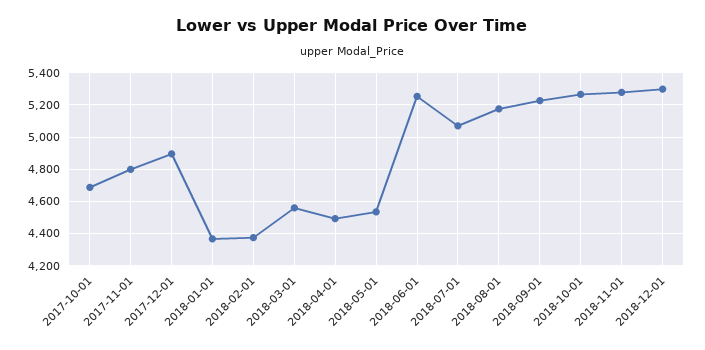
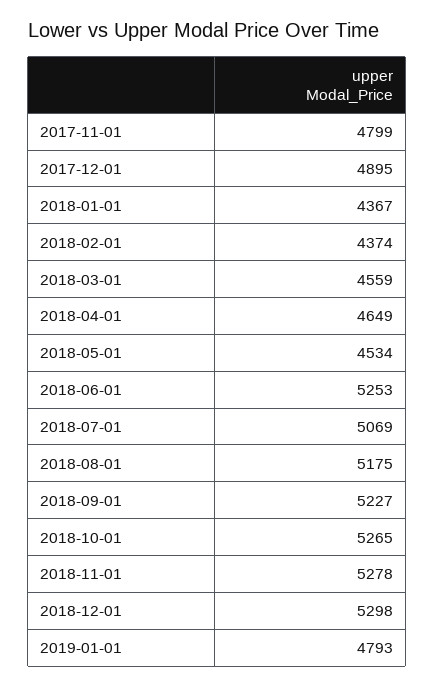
2017-10-01: 4700 -> none
2018-04-01: 4500 -> 4649
2019-01-01: none -> 4793

